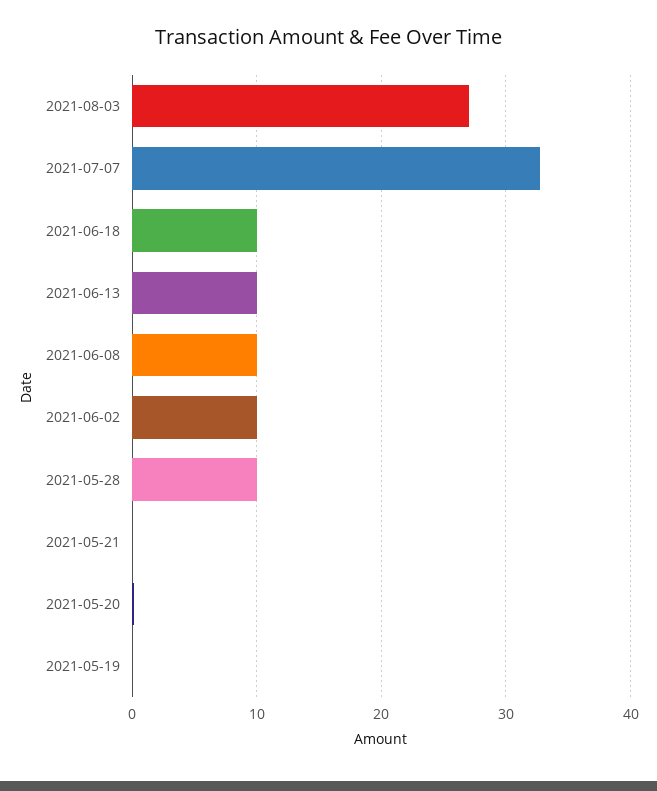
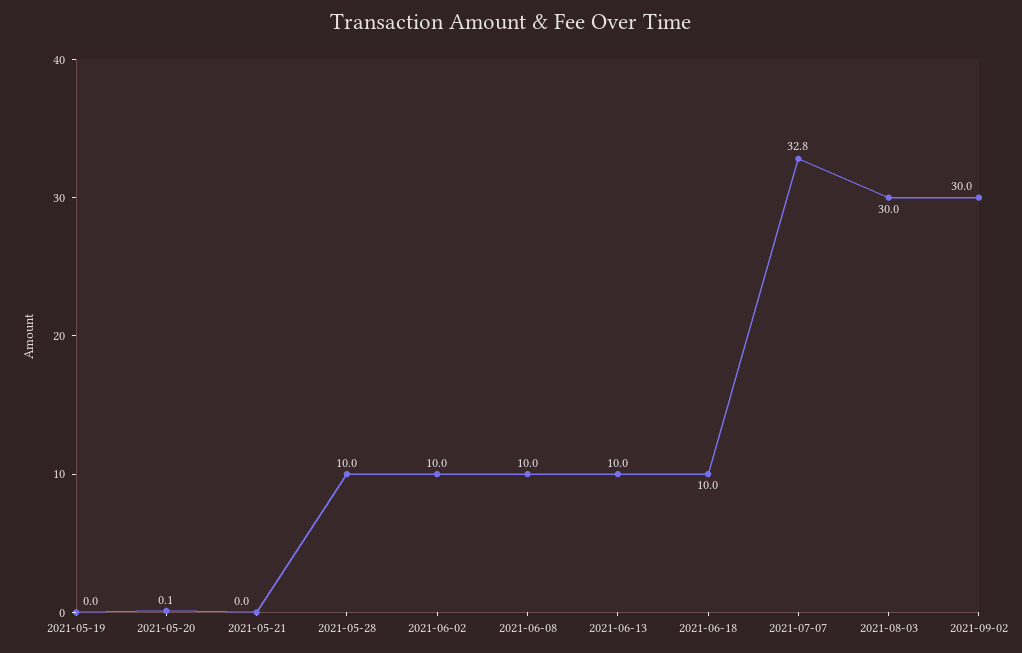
2021-08-03: 27 -> 30
2021-09-02: none -> 30

